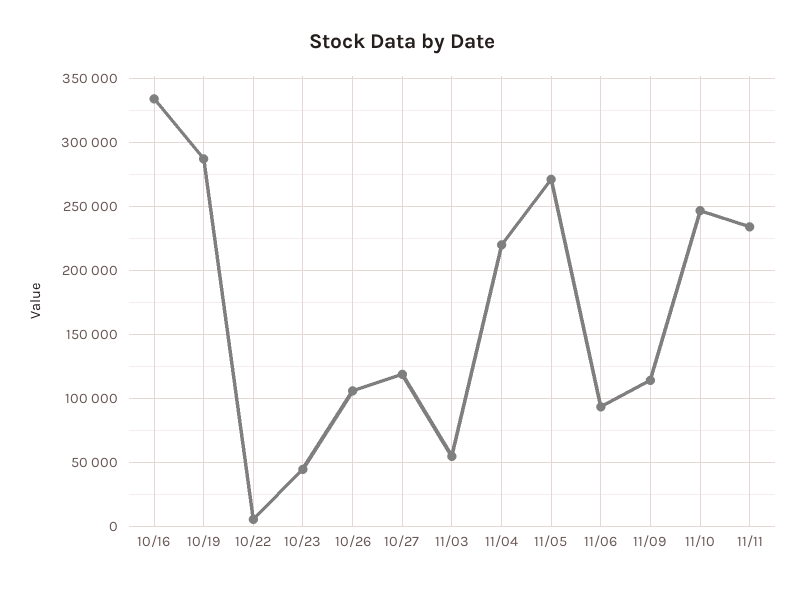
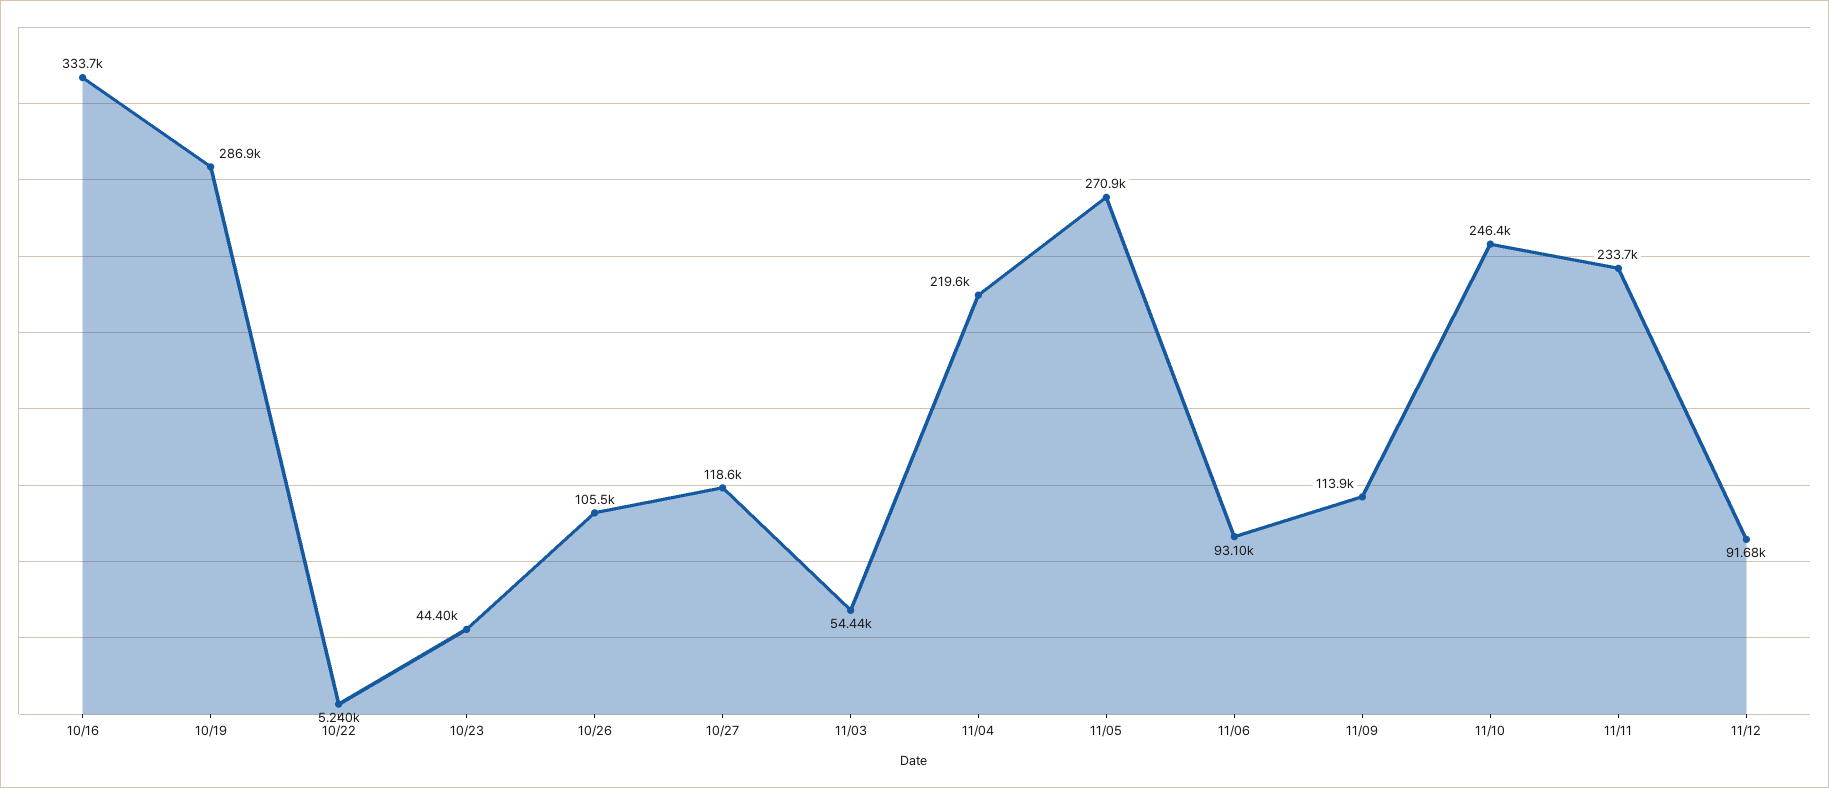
11/12: none -> 91680

